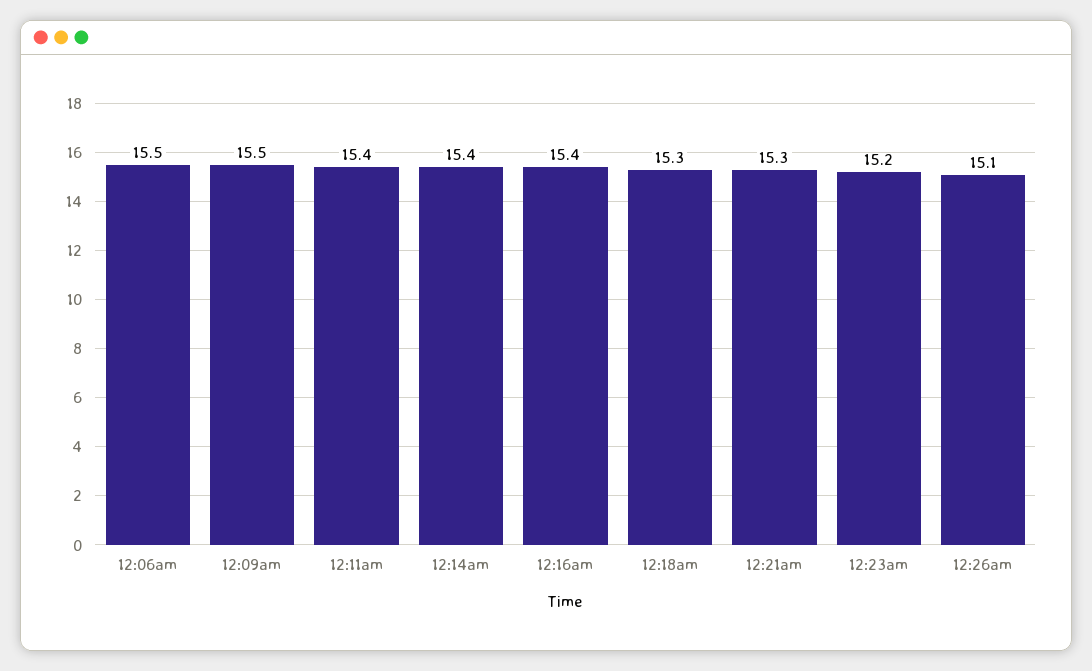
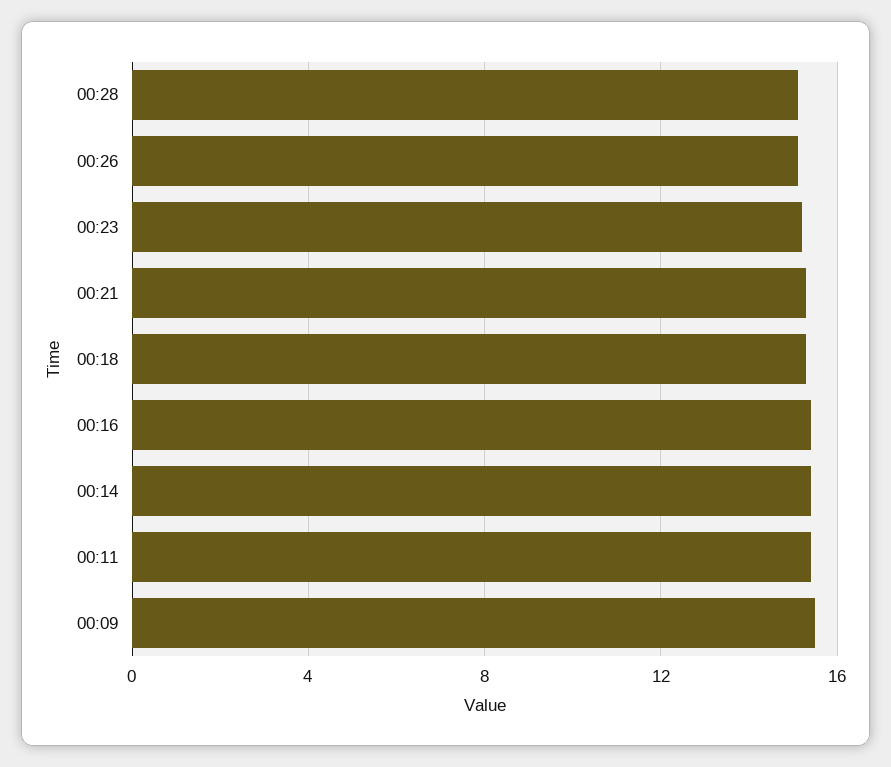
12:06am: 15.5 -> none
00:28: none -> 15

